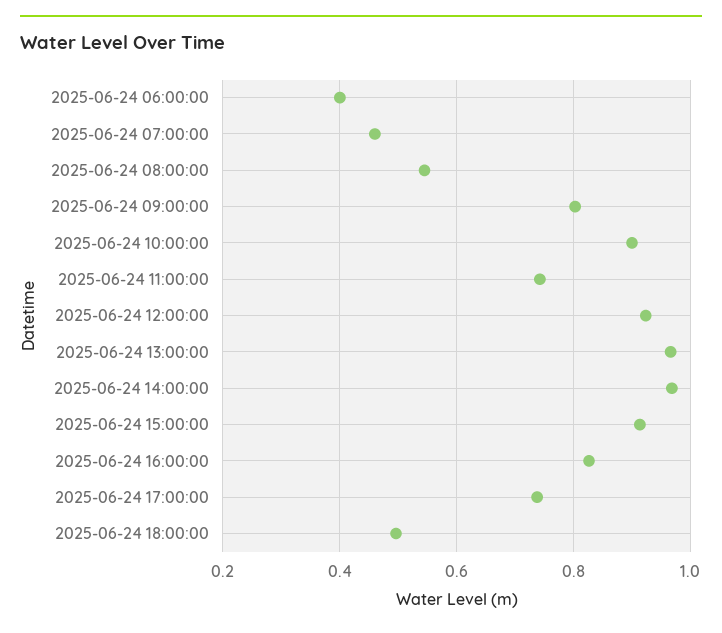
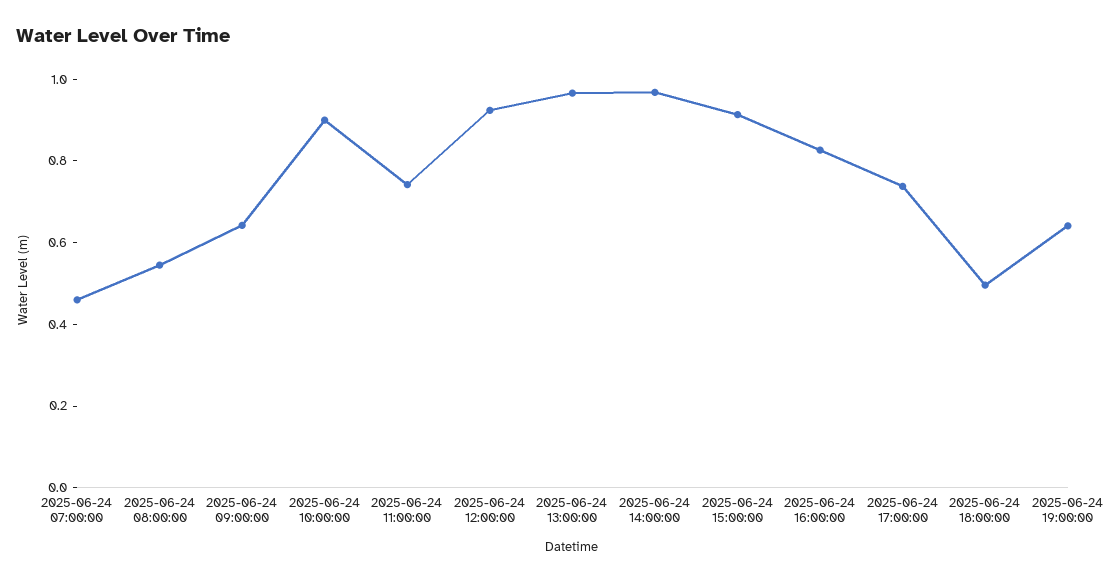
2025-06-24 06:00:00: 0.4 -> none
2025-06-24 09:00:00: 0.8 -> 0.65
2025-06-24 19:00:00: none -> 0.65

